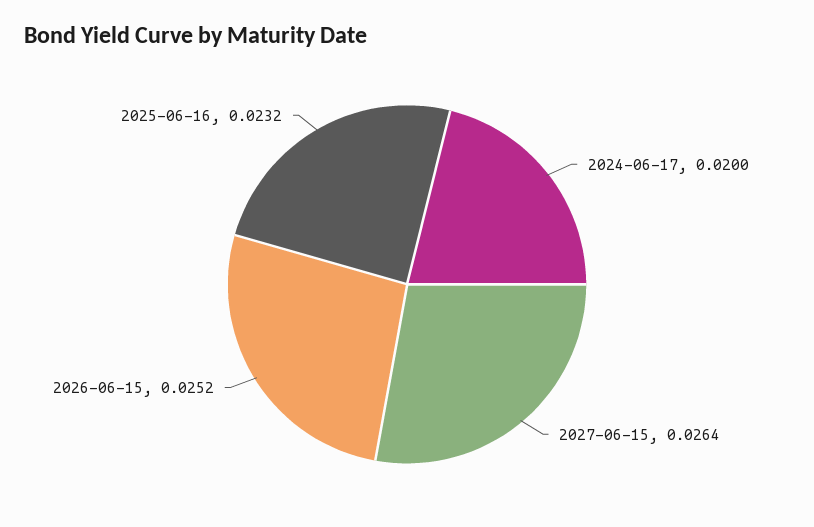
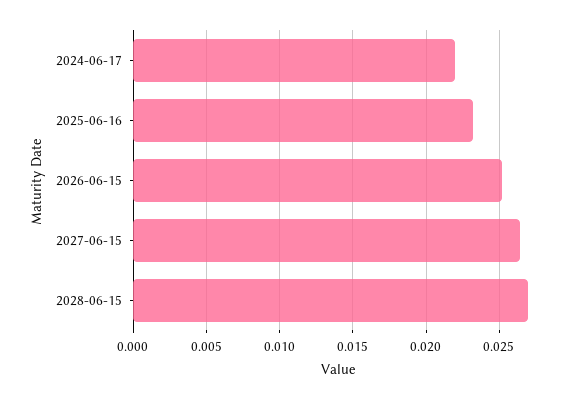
2024-06-17: 0.02 -> 0.022
2028-06-15: none -> 0.027

